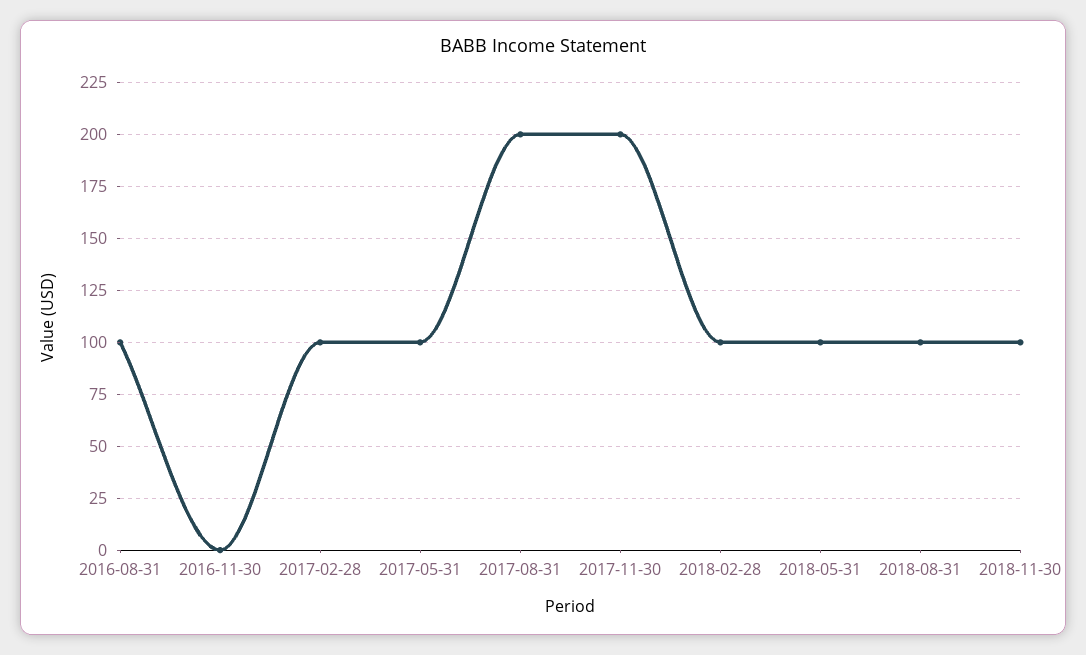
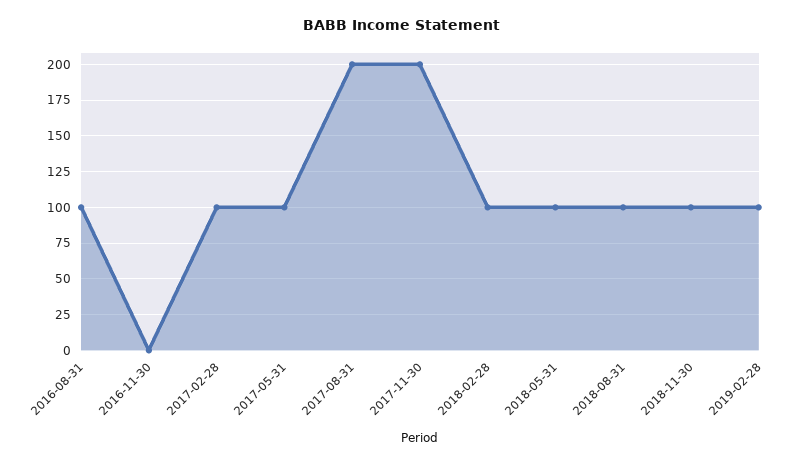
2019-02-28: none -> 100

